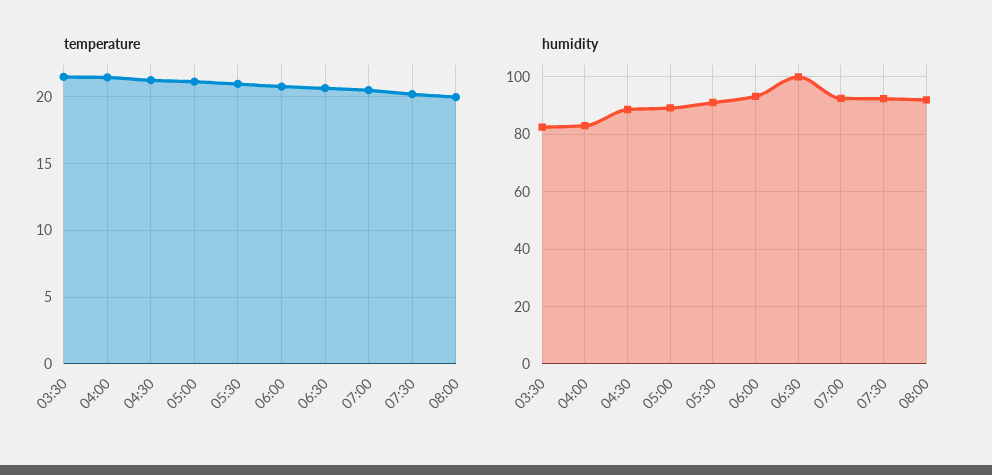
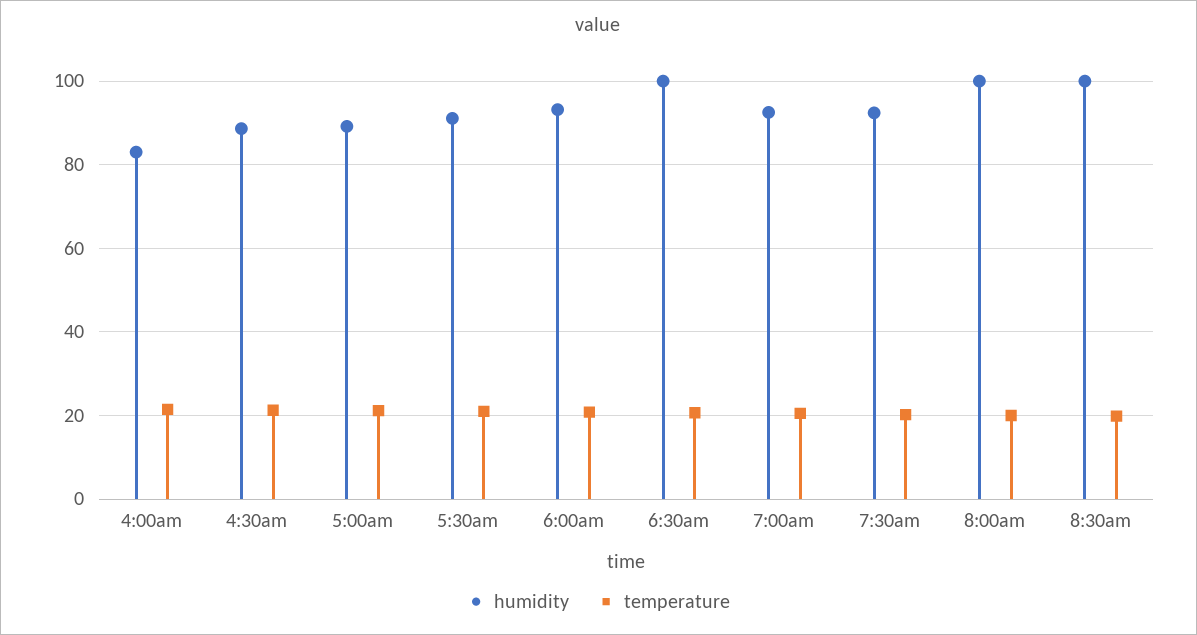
temperature, 03:30: 21.5 -> none
humidity, 03:30: 82.5 -> none
humidity, 08:00: 92.5 -> 100
humidity, 8:30am: none -> 100
temperature, 8:30am: none -> 20

